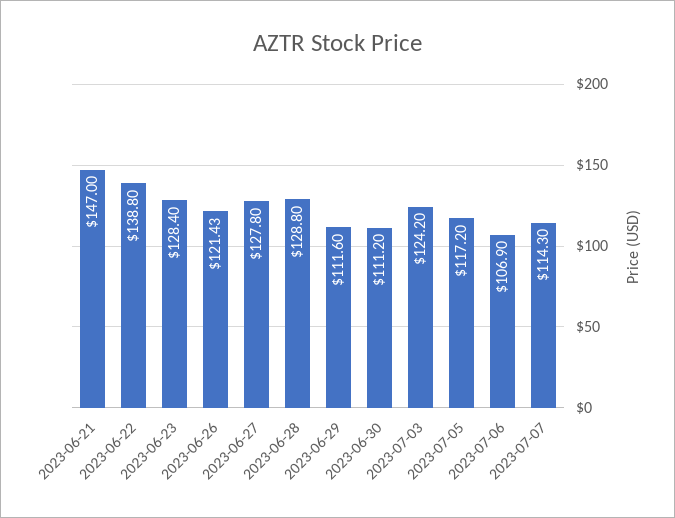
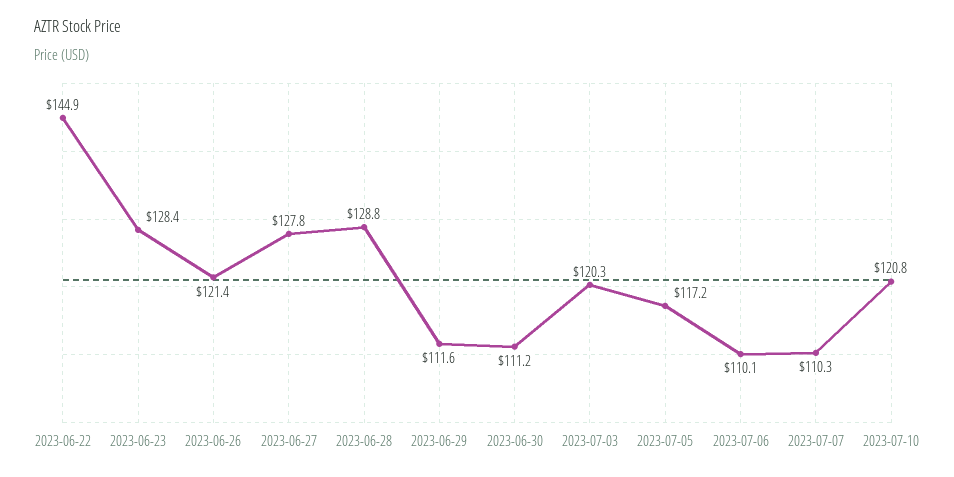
2023-06-21: 147 -> none
2023-06-22: 138.8 -> 144.9
2023-07-03: 124.2 -> 120.3
2023-07-06: 106.9 -> 110.1
2023-07-07: 114.3 -> 110.3
2023-07-10: none -> 120.8

